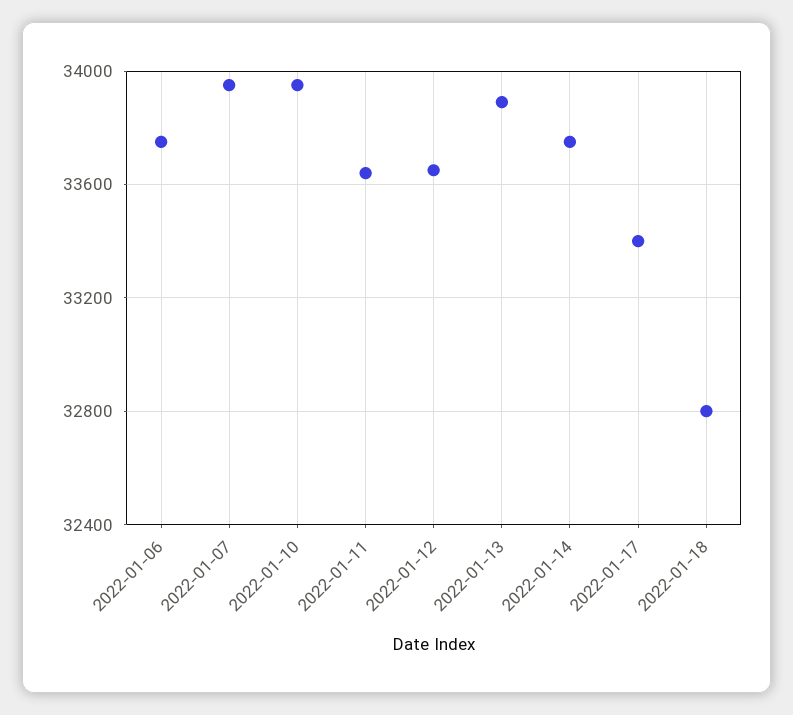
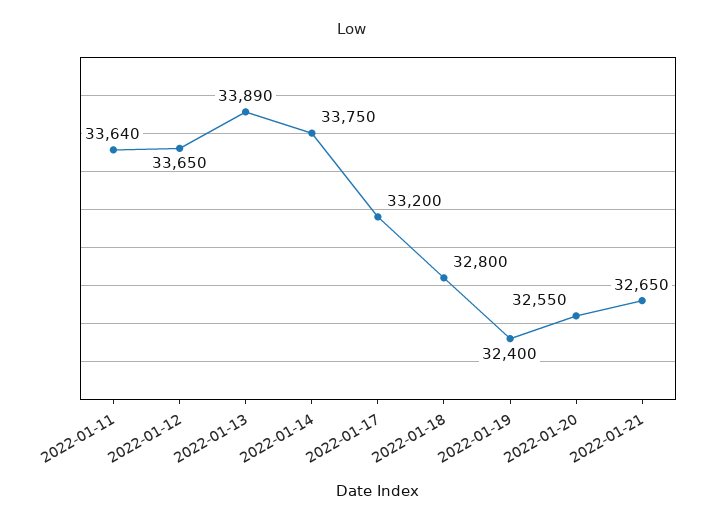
2022-01-06: 33750 -> none
2022-01-07: 33950 -> none
2022-01-10: 33950 -> none
2022-01-17: 33400 -> 33200
2022-01-19: none -> 32400
2022-01-20: none -> 32550
2022-01-21: none -> 32650

